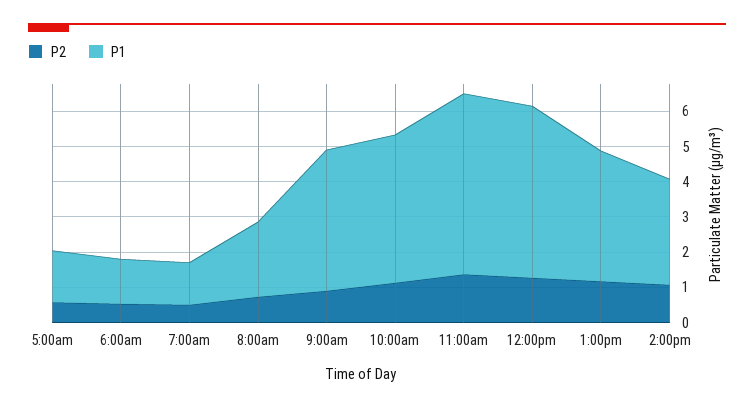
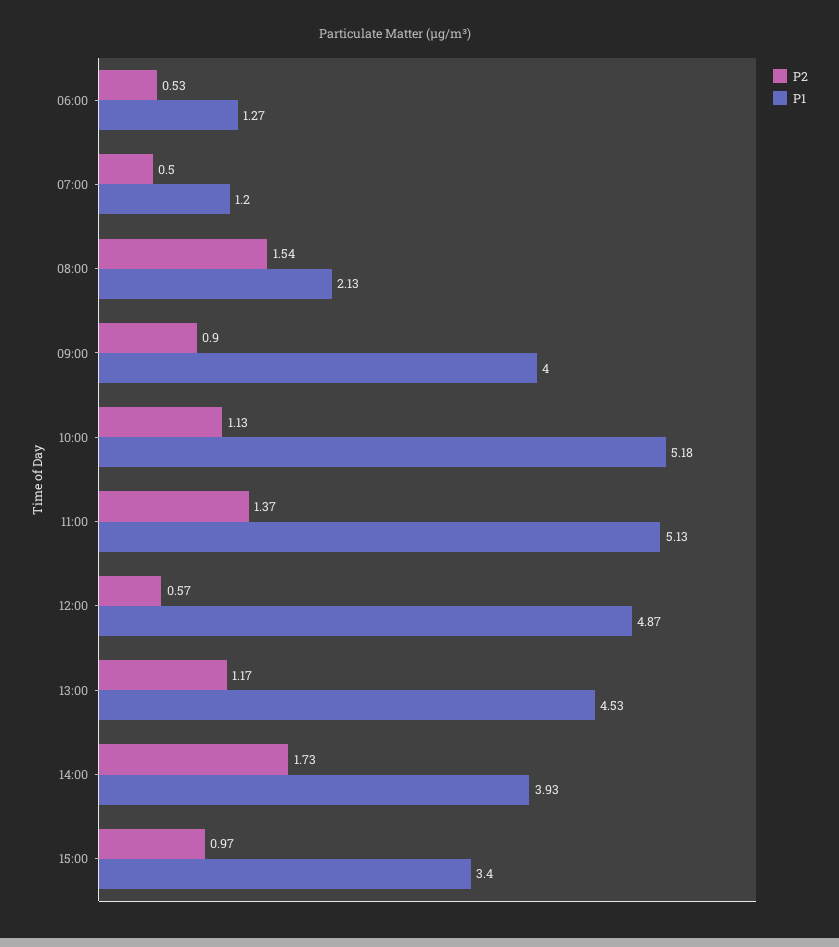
P2, 5:00am: 0.5 -> none
P1, 5:00am: 1.5 -> none
P2, 8:00am: 0.75 -> 1.54
P1, 10:00am: 4.25 -> 5.18
P2, 12:00pm: 1.25 -> 0.57
P1, 1:00pm: 3.75 -> 4.53
P2, 2:00pm: 1 -> 1.73
P1, 2:00pm: 3 -> 3.93
P2, 15:00: none -> 0.97
P1, 15:00: none -> 3.4

